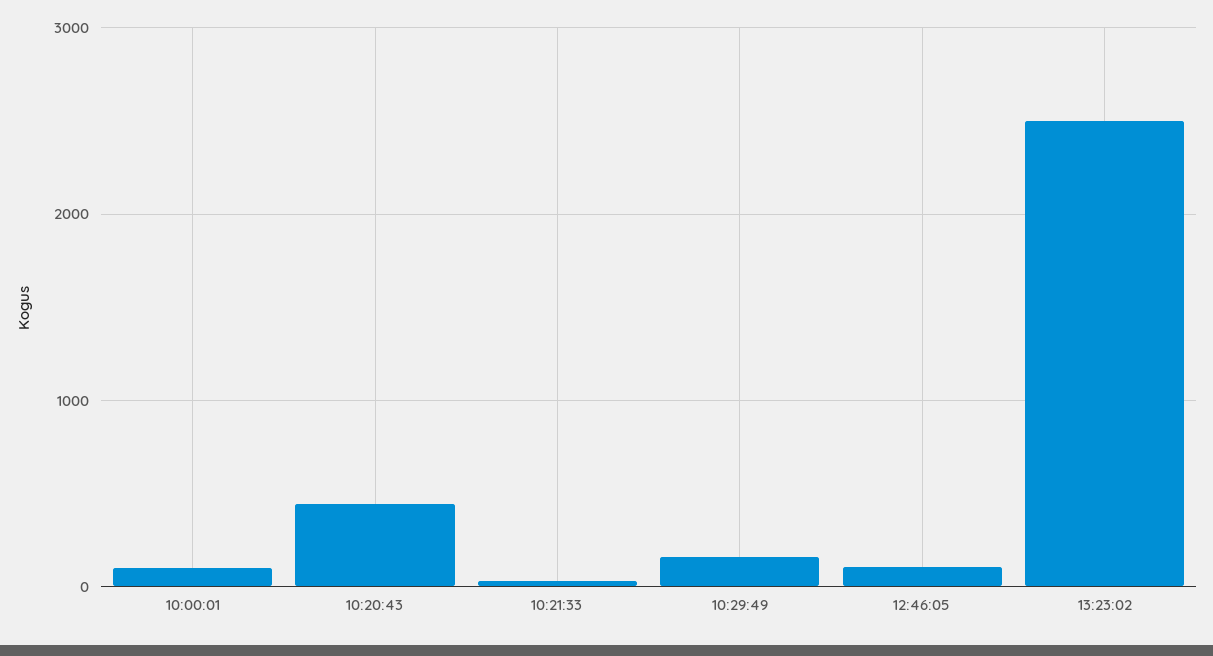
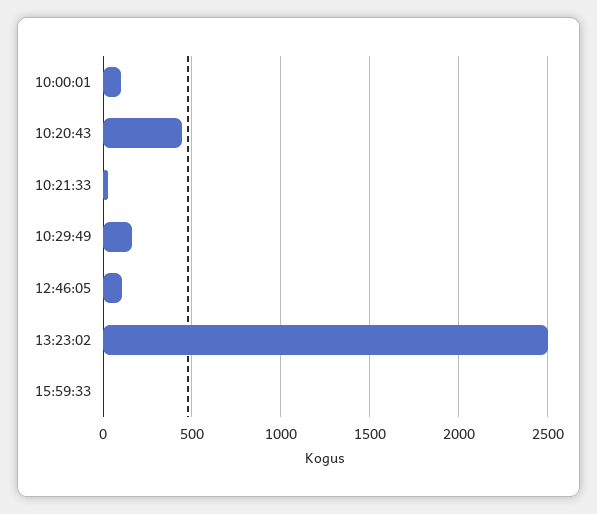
15:59:33: none -> 0

